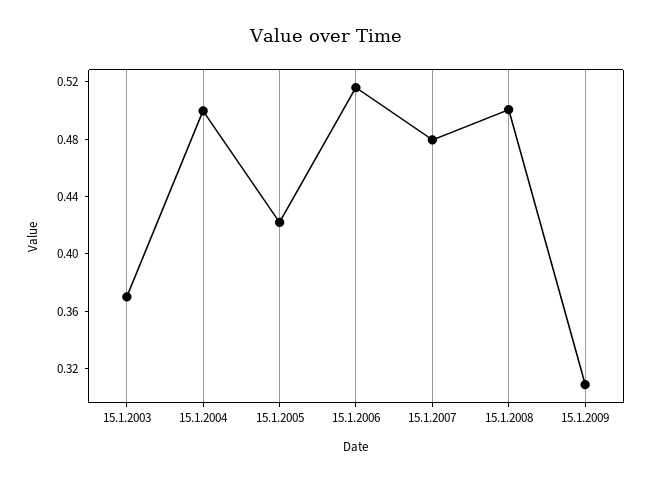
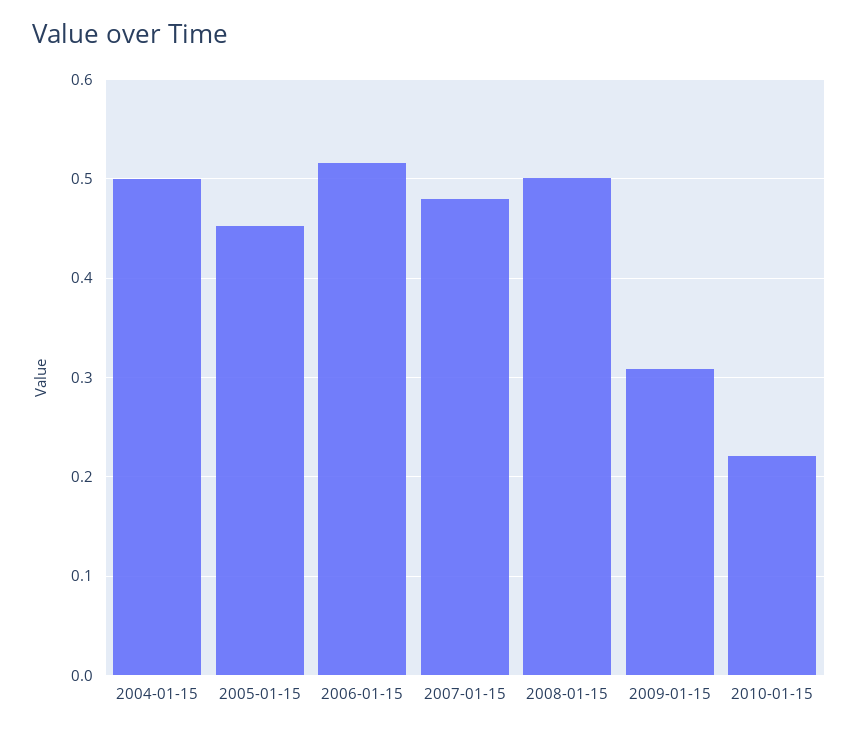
15.1.2003: 0.37 -> none
15.1.2005: 0.42 -> 0.45
2010-01-15: none -> 0.22

